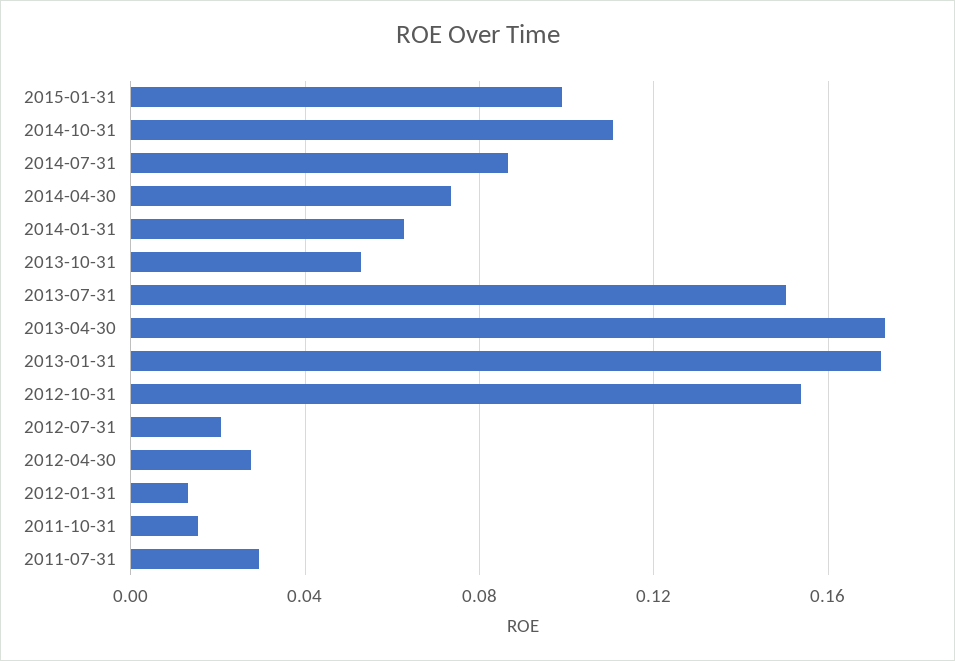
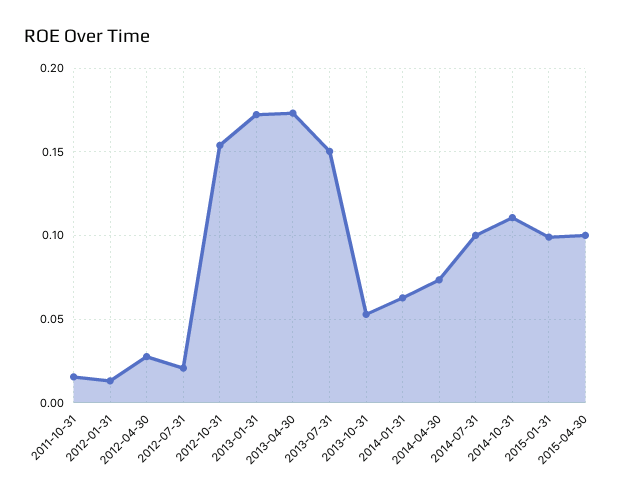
2014-07-31: 0.085 -> 0.1
2011-07-31: 0.03 -> none
2015-04-30: none -> 0.1

